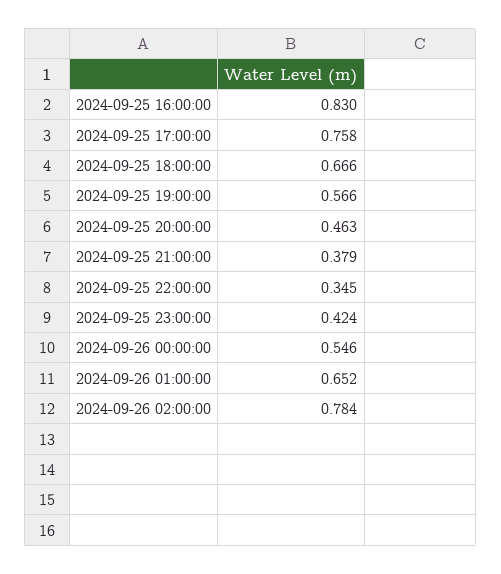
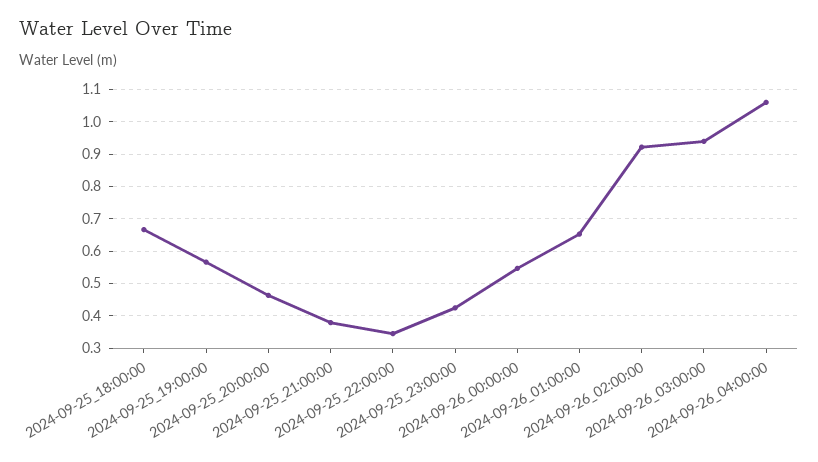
2024-09-25 16:00:00: 0.83 -> none
2024-09-25 17:00:00: 0.758 -> none
2024-09-26 02:00:00: 0.784 -> 0.92
2024-09-26_03:00:00: none -> 0.94
2024-09-26_04:00:00: none -> 1.06

